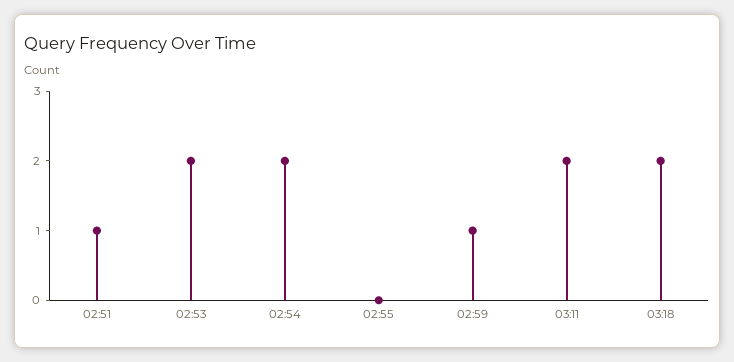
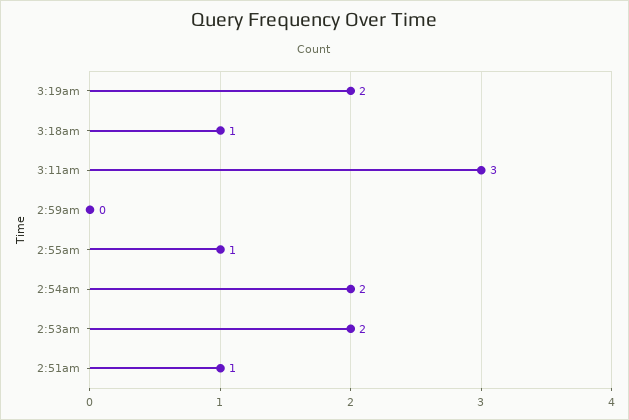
02:55: 0 -> 1
02:59: 1 -> 0
03:11: 2 -> 3
03:18: 2 -> 1
3:19am: none -> 2

